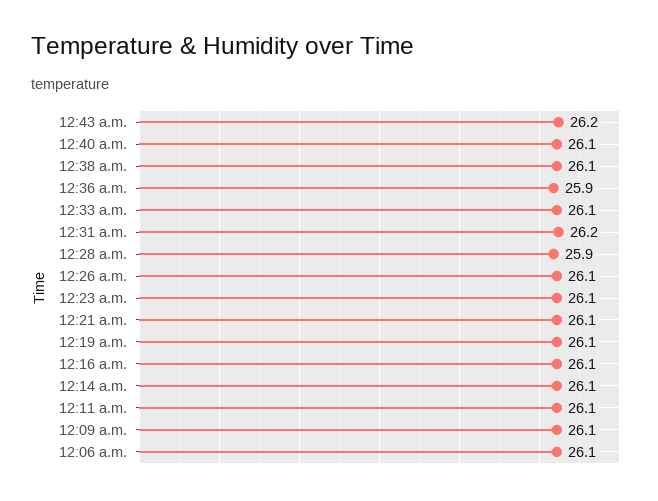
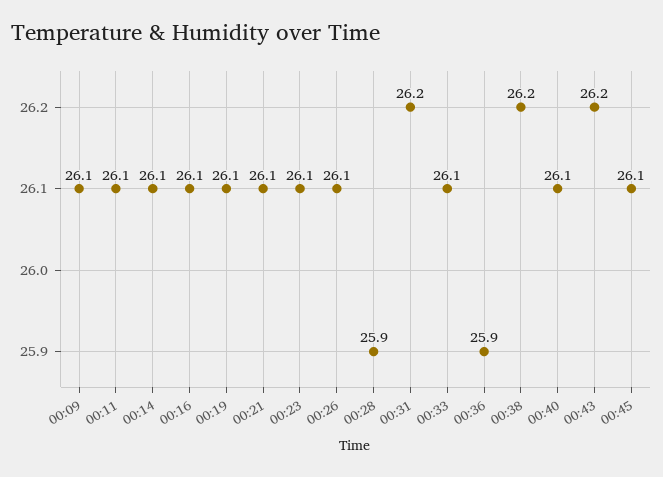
12:38 a.m.: 26.1 -> 26.2
12:06 a.m.: 26.1 -> none
00:45: none -> 26.1

